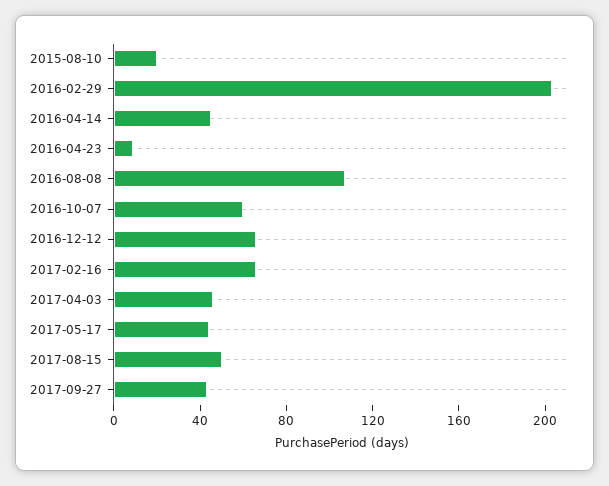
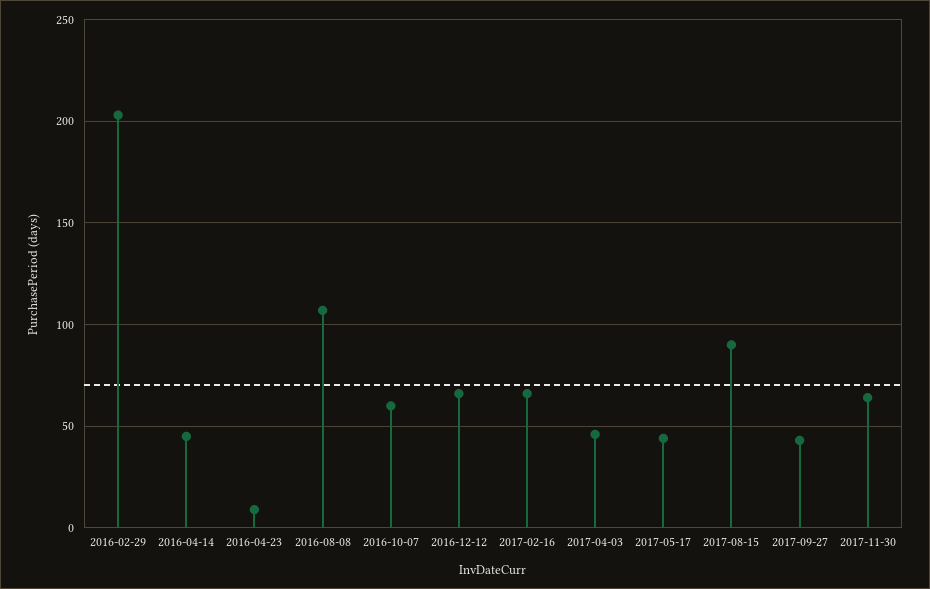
2015-08-10: 20 -> none
2017-08-15: 50 -> 90
2017-11-30: none -> 65

